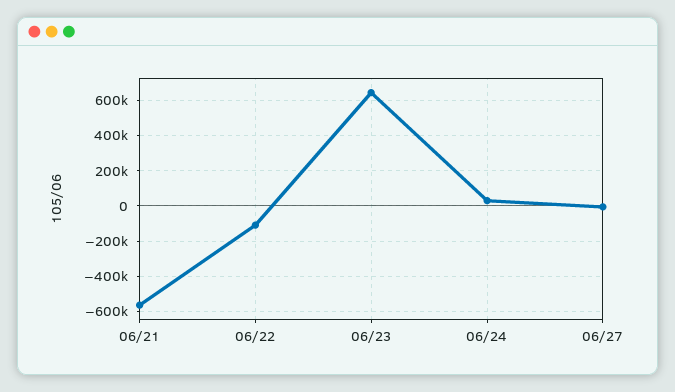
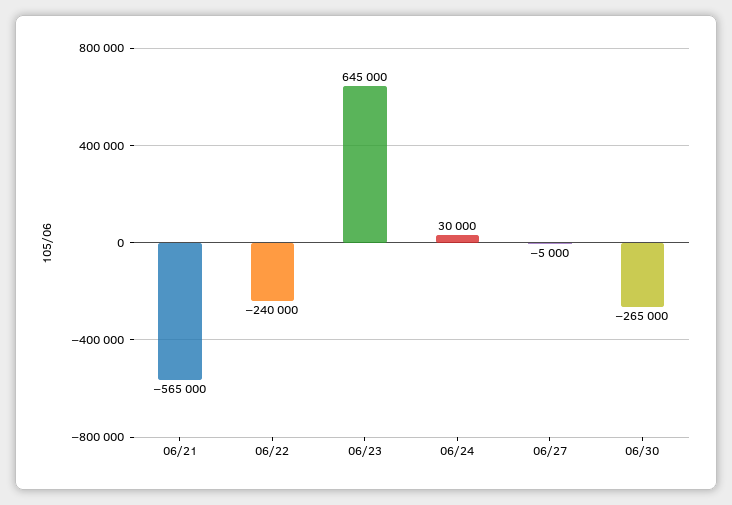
06/22: -100000 -> -240000
06/30: none -> -265000

